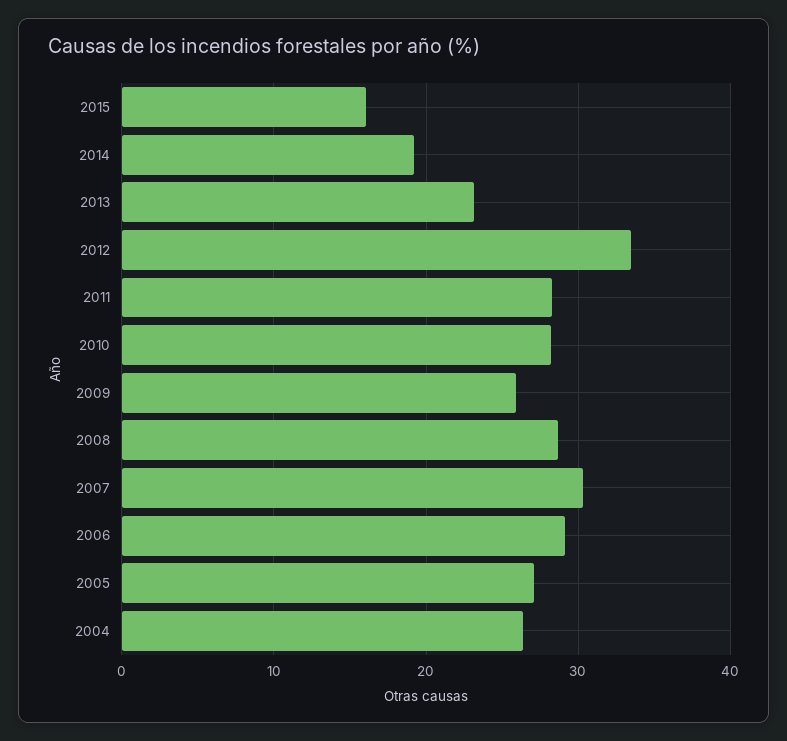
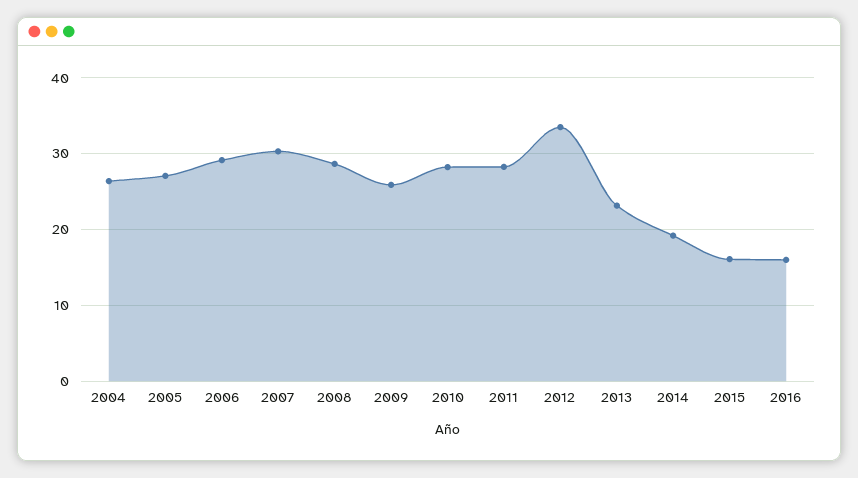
2016: none -> 16

